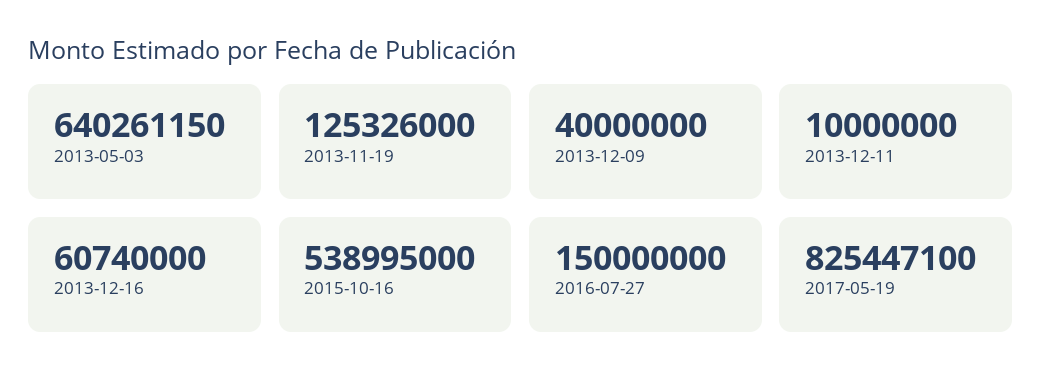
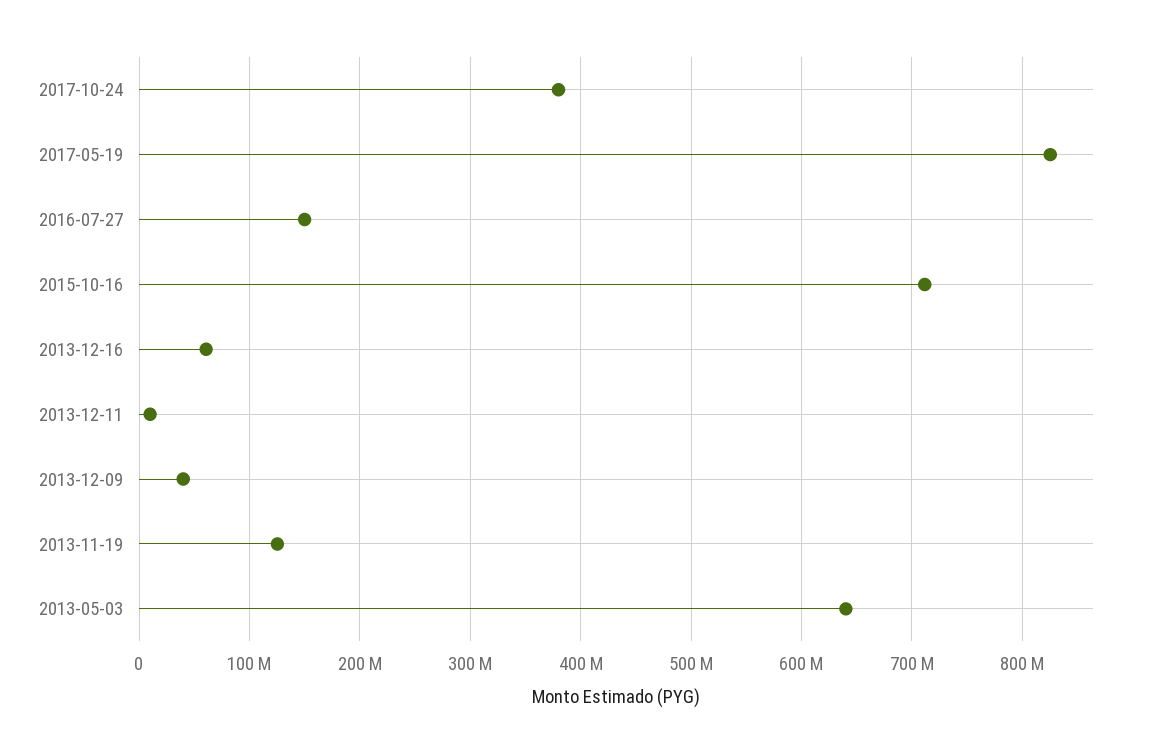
2015-10-16: 538995000 -> 710000000
2017-10-24: none -> 380000000

